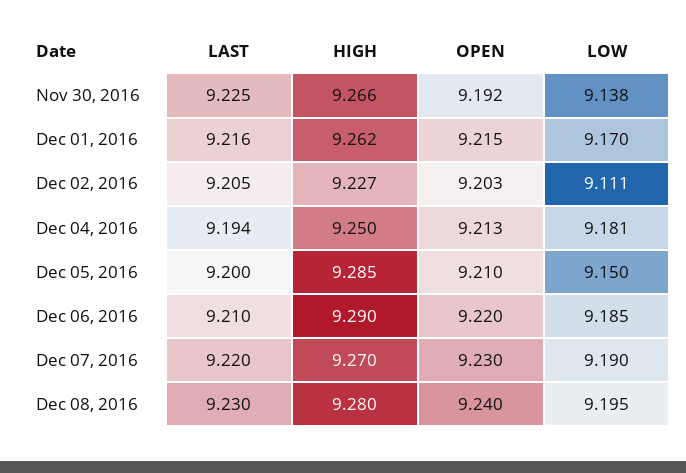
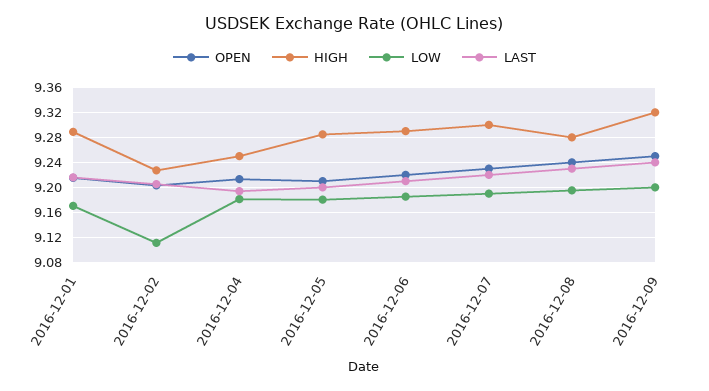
LAST, Nov 30, 2016: 9.225 -> none
HIGH, Nov 30, 2016: 9.266 -> none
OPEN, Nov 30, 2016: 9.192 -> none
LOW, Nov 30, 2016: 9.138 -> none
HIGH, Dec 01, 2016: 9.262 -> 9.29
LOW, Dec 05, 2016: 9.15 -> 9.18
HIGH, Dec 07, 2016: 9.27 -> 9.3
OPEN, 2016-12-09: none -> 9.25
HIGH, 2016-12-09: none -> 9.32
LOW, 2016-12-09: none -> 9.2
LAST, 2016-12-09: none -> 9.24

